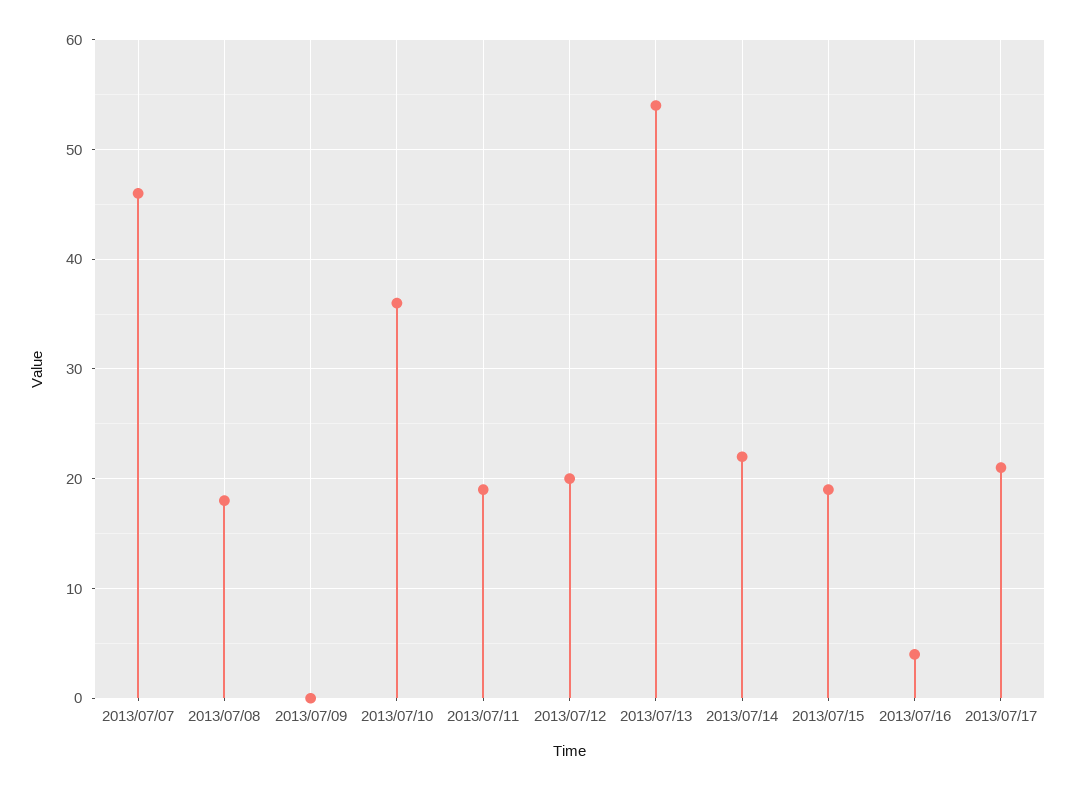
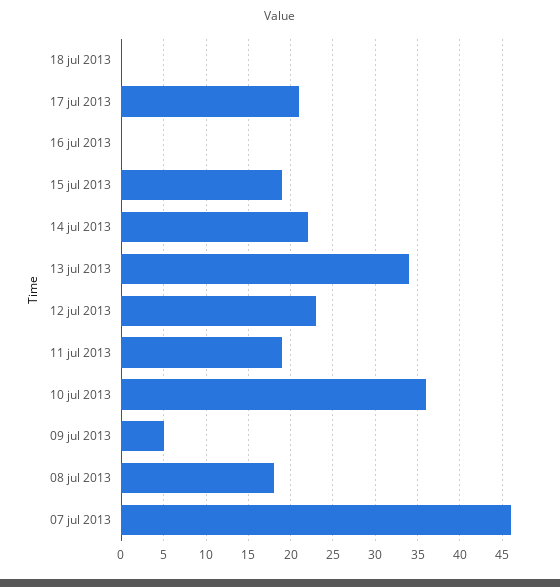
2013/07/09: 0 -> 5
2013/07/12: 20 -> 23
2013/07/13: 54 -> 34
2013/07/16: 4 -> 0
18 jul 2013: none -> 0

